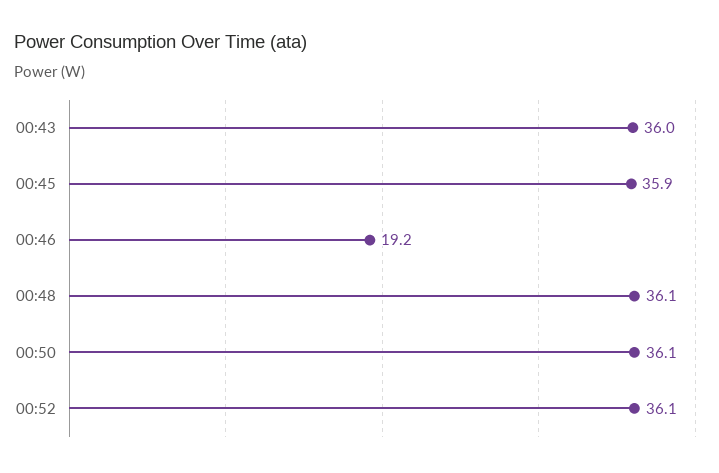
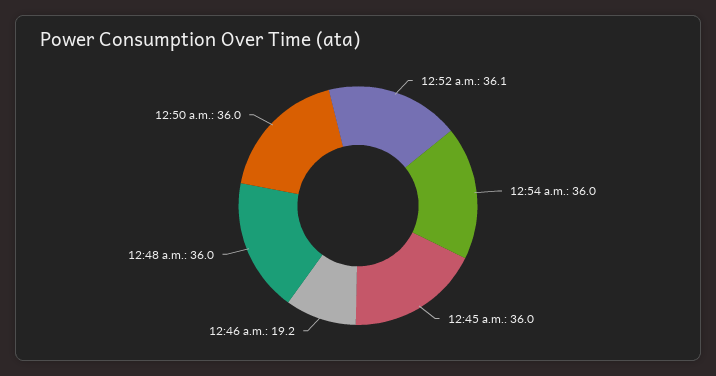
00:43: 36 -> none
00:45: 35.9 -> 36
00:48: 36.1 -> 36
00:50: 36.1 -> 36
12:54 a.m.: none -> 36

